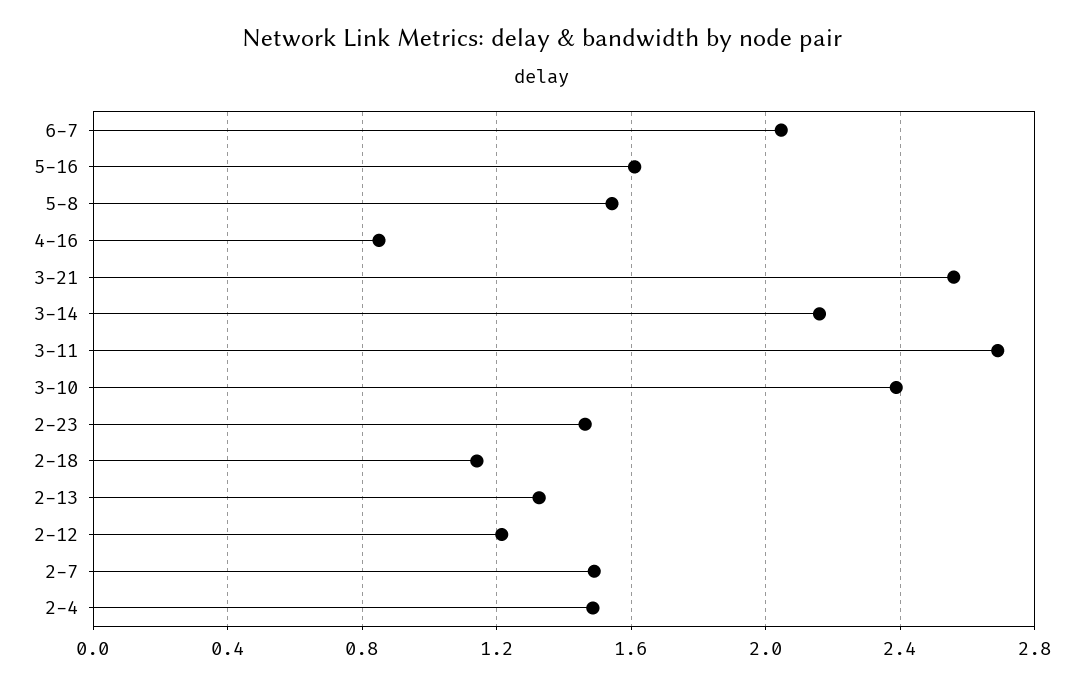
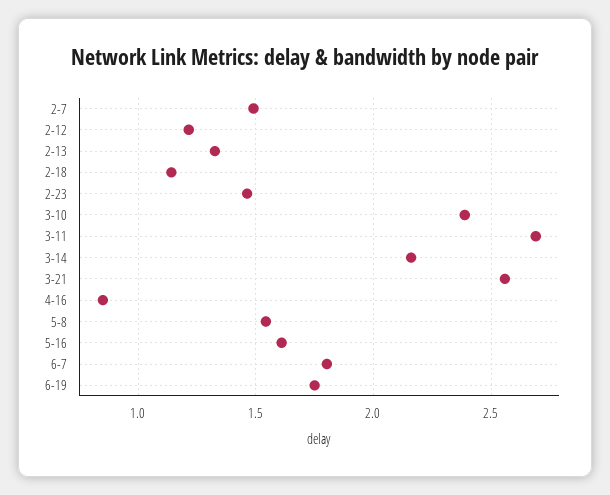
6-7: 2.05 -> 1.8
2-4: 1.5 -> none
6-19: none -> 1.75

